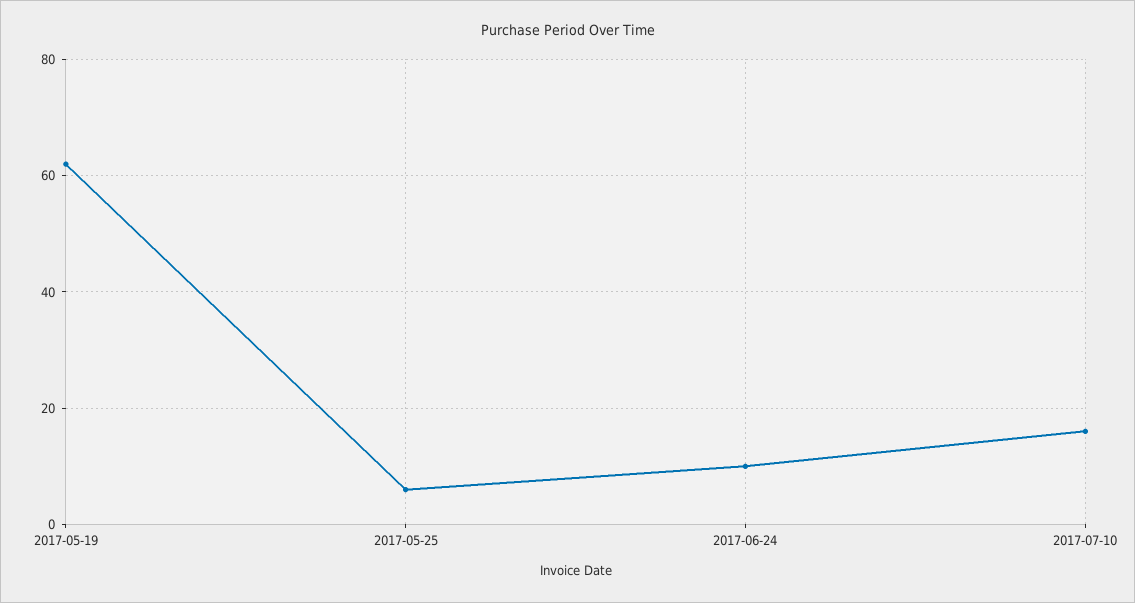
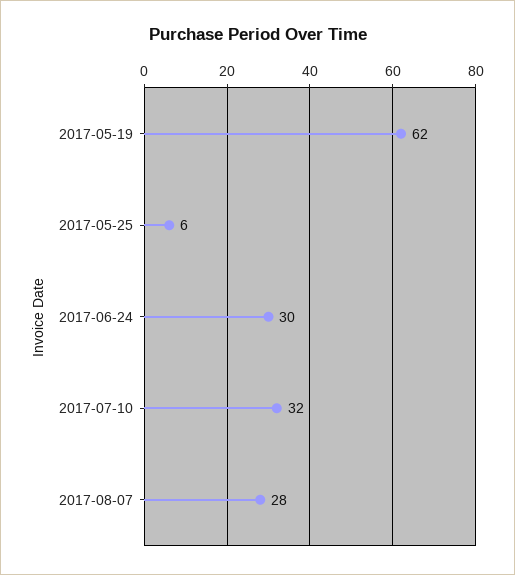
2017-06-24: 10 -> 30
2017-07-10: 15 -> 32
2017-08-07: none -> 28

